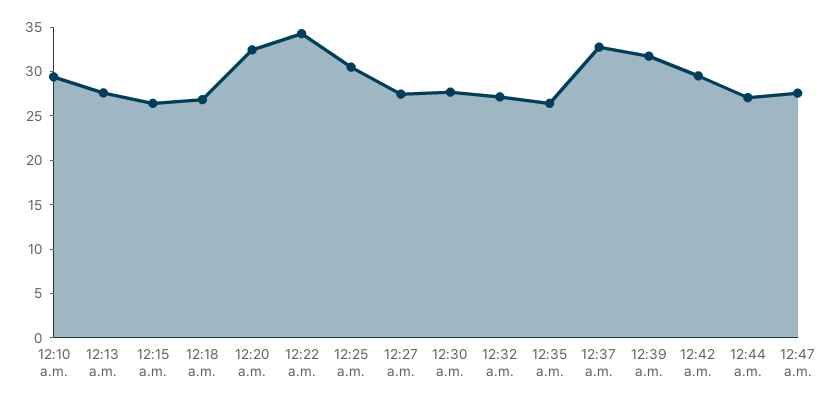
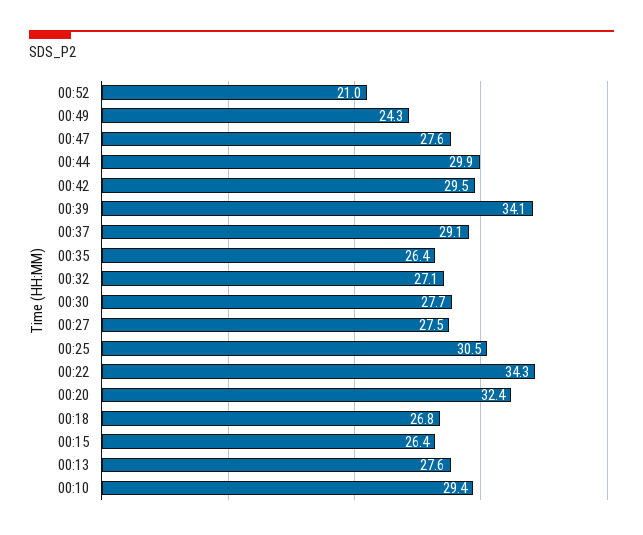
12:37 a.m.: 33 -> 29.1
12:39 a.m.: 32 -> 34.1
12:44 a.m.: 27 -> 29.9
00:52: none -> 21
00:49: none -> 24.3

